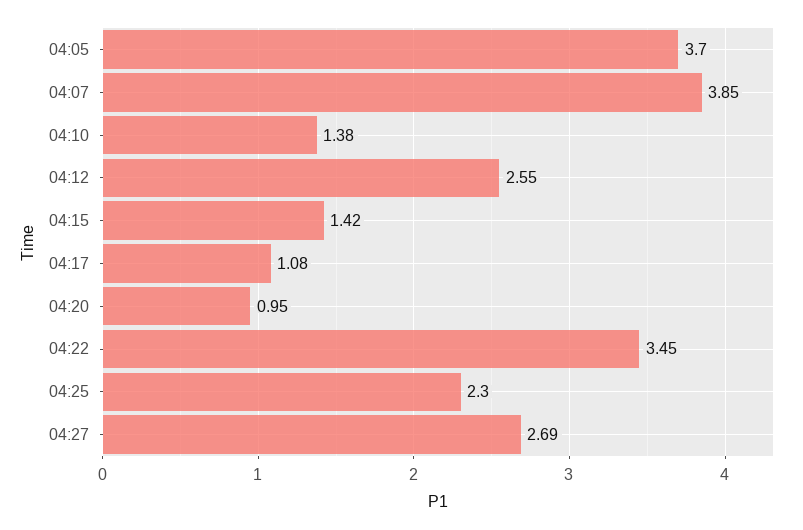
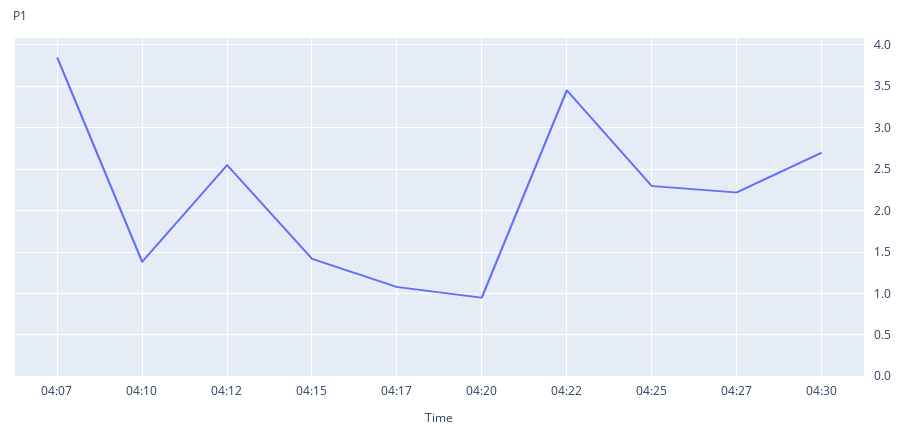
04:05: 3.7 -> none
04:27: 2.69 -> 2.2
04:30: none -> 2.7

